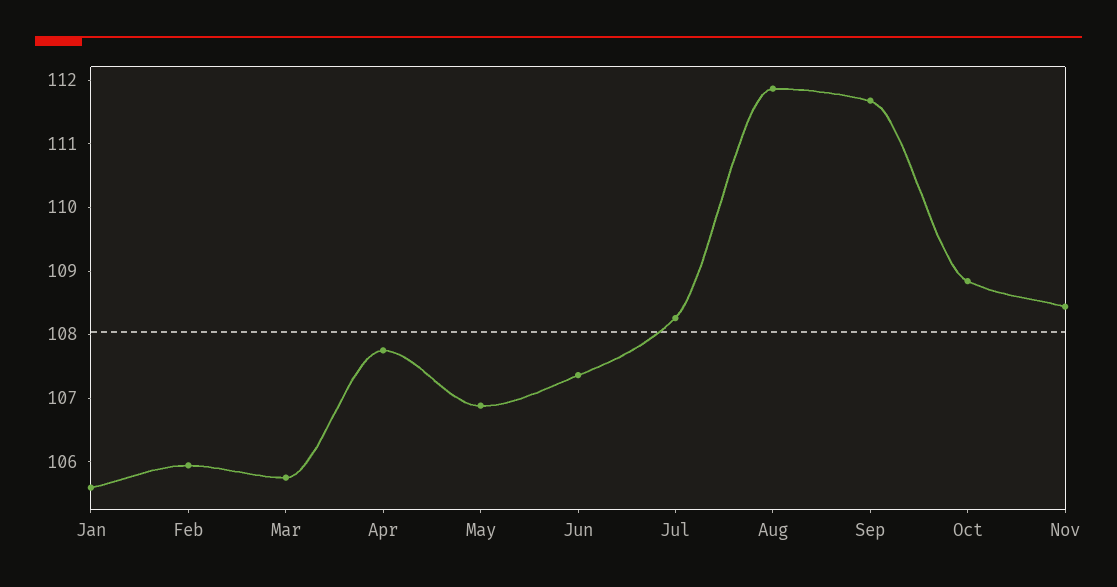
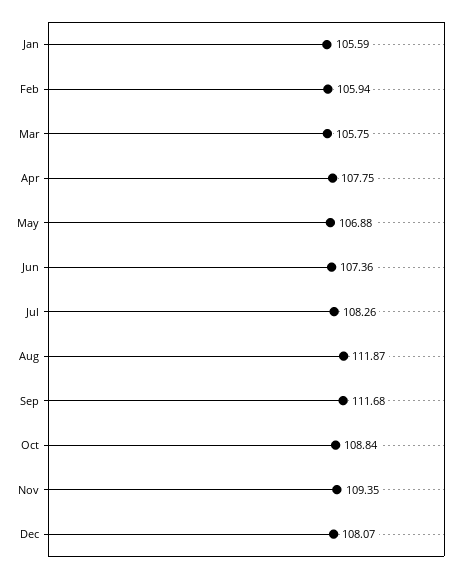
Nov: 108.4 -> 109.35
Dec: none -> 108.07

